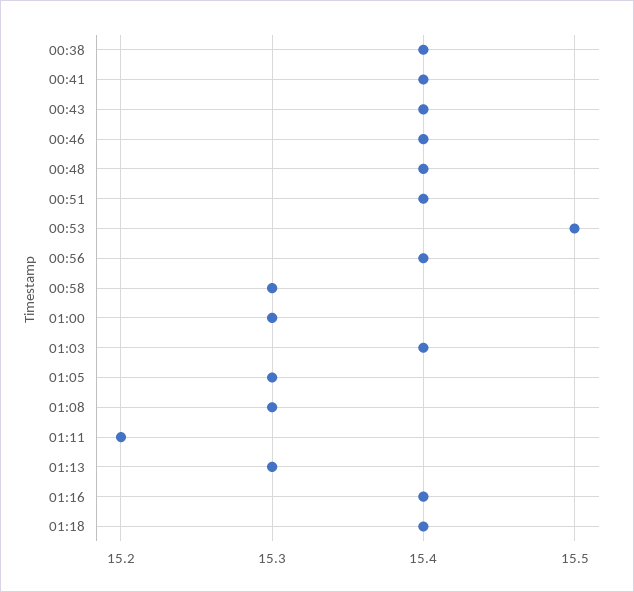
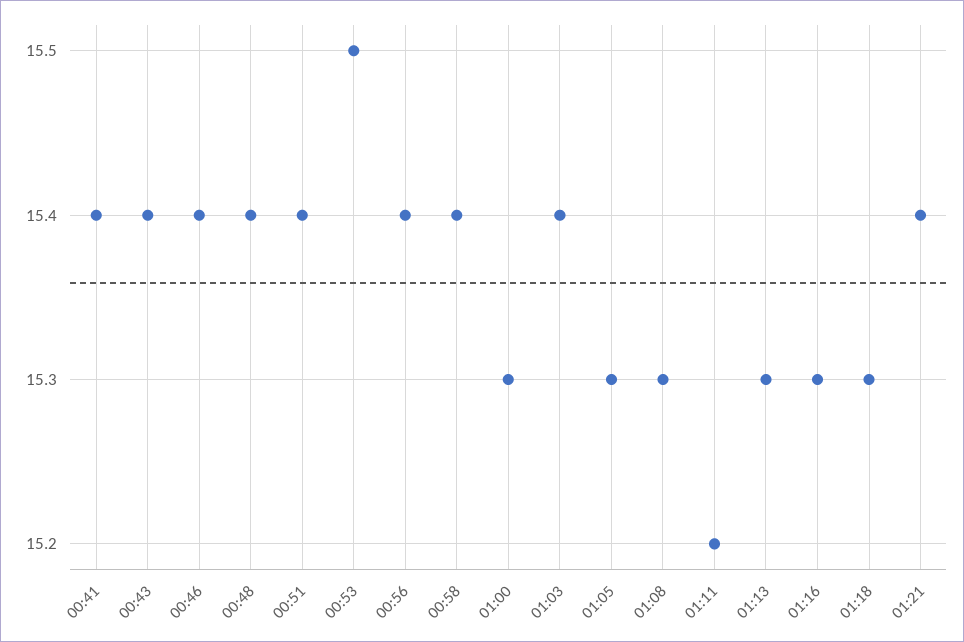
00:38: 15.4 -> none
00:58: 15.3 -> 15.4
01:16: 15.4 -> 15.3
01:18: 15.4 -> 15.3
01:21: none -> 15.4

